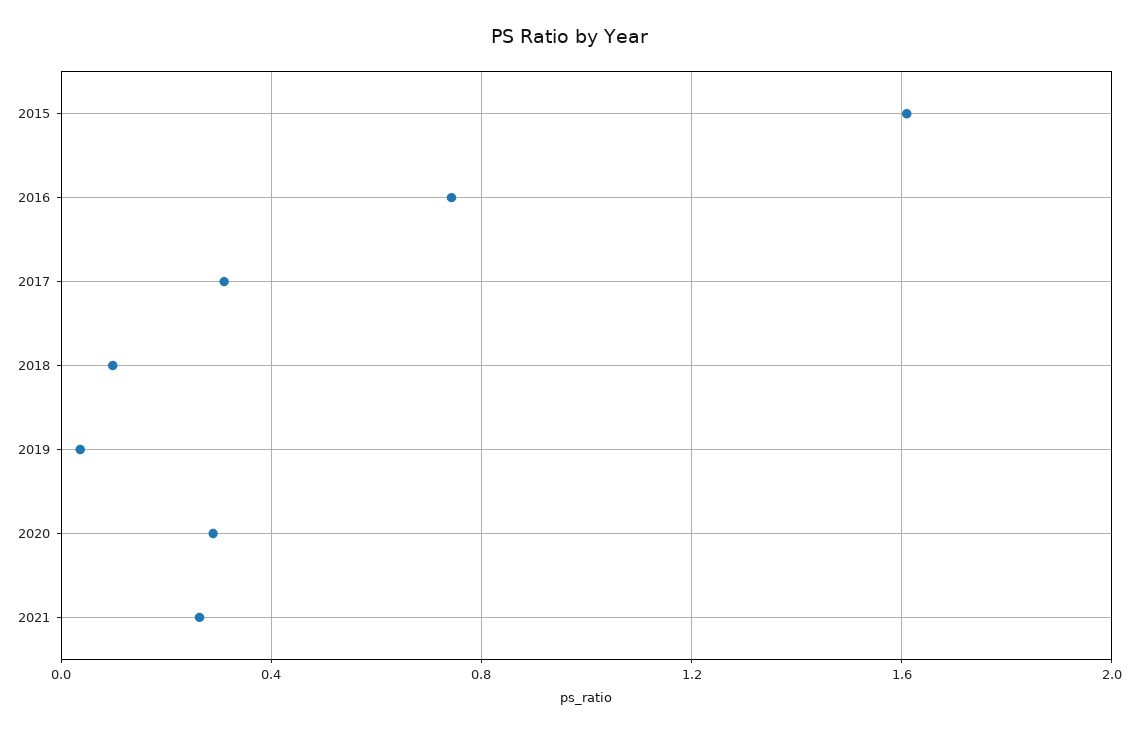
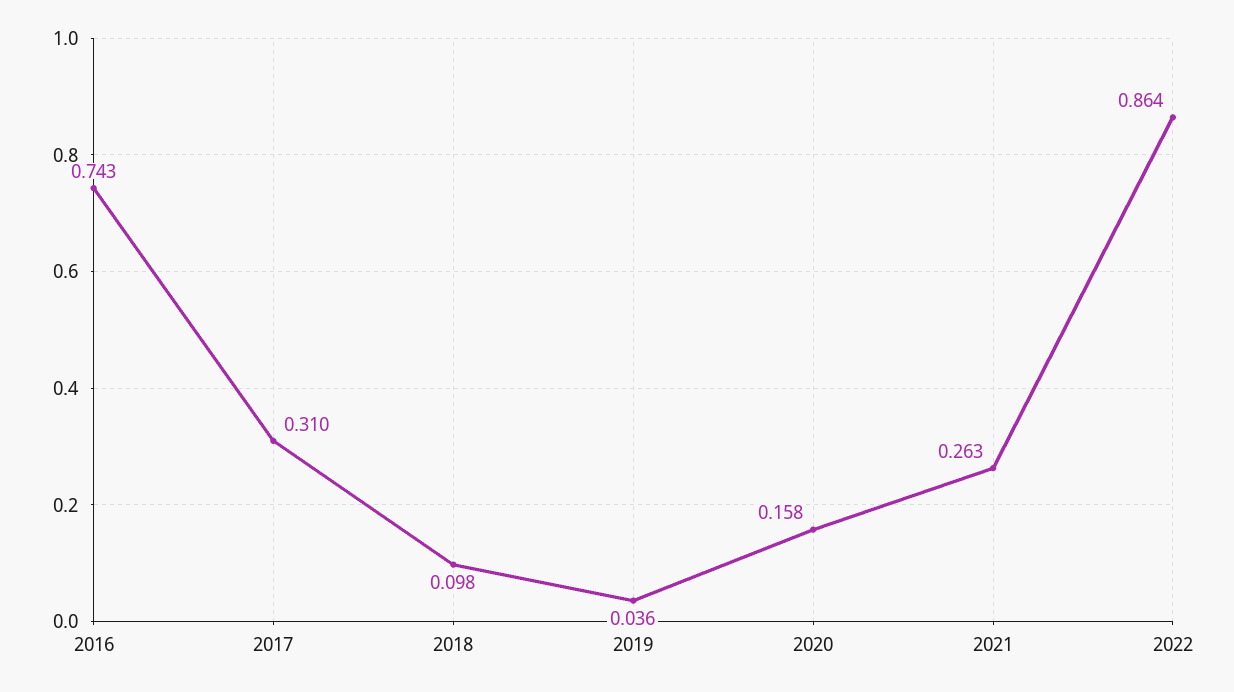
2015: 1.6 -> none
2020: 0.3 -> 0.158
2022: none -> 0.864

